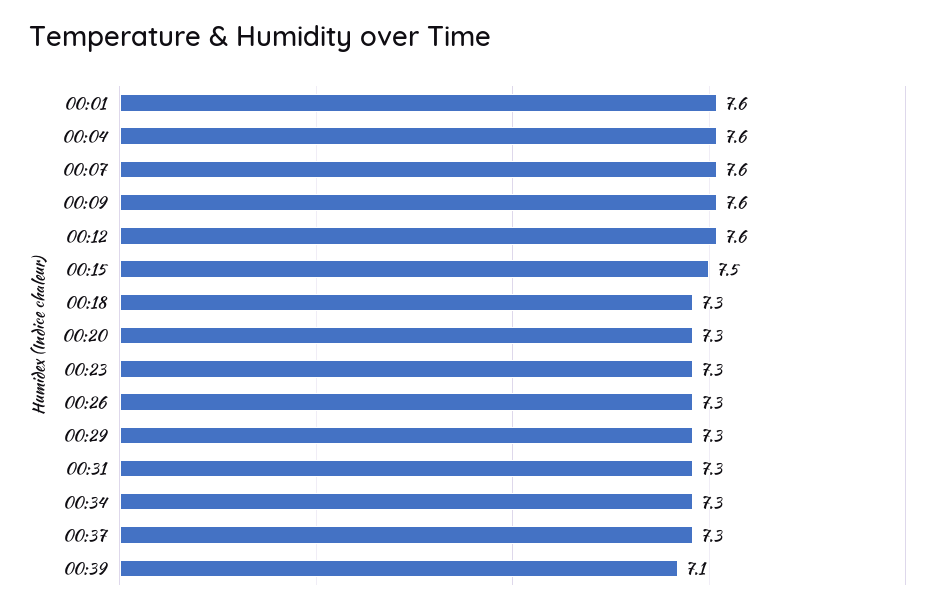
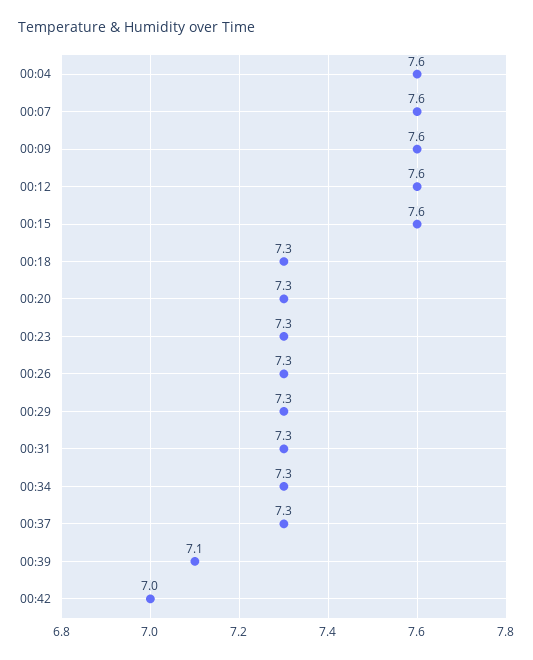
00:01: 7.6 -> none
00:15: 7.5 -> 7.6
00:42: none -> 7

